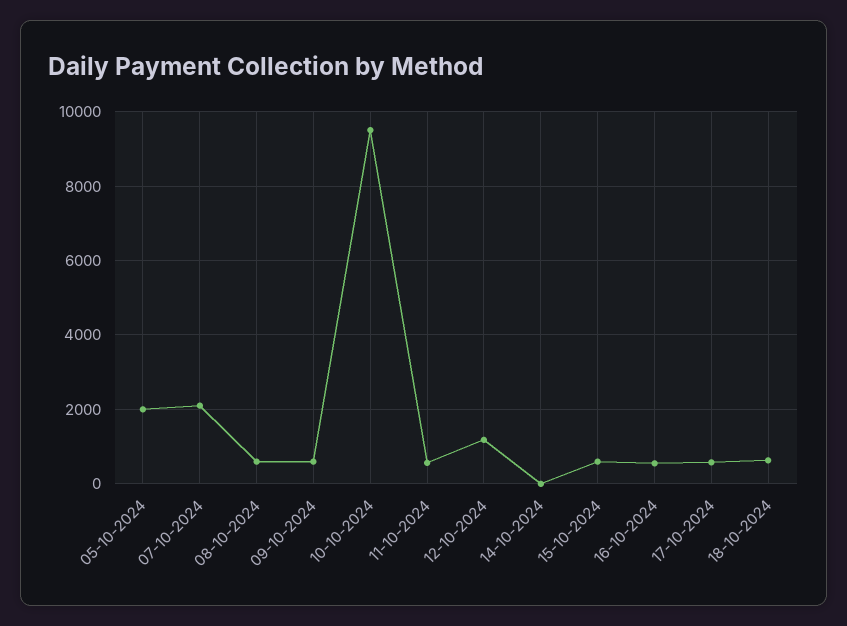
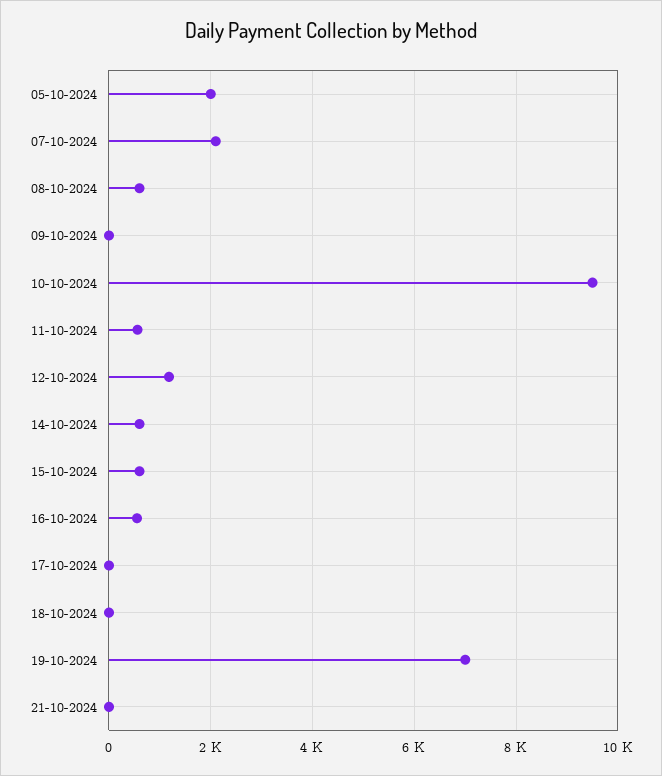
09-10-2024: 600 -> 0
14-10-2024: 0 -> 600
17-10-2024: 600 -> 0
18-10-2024: 600 -> 0
19-10-2024: none -> 7000
21-10-2024: none -> 0

